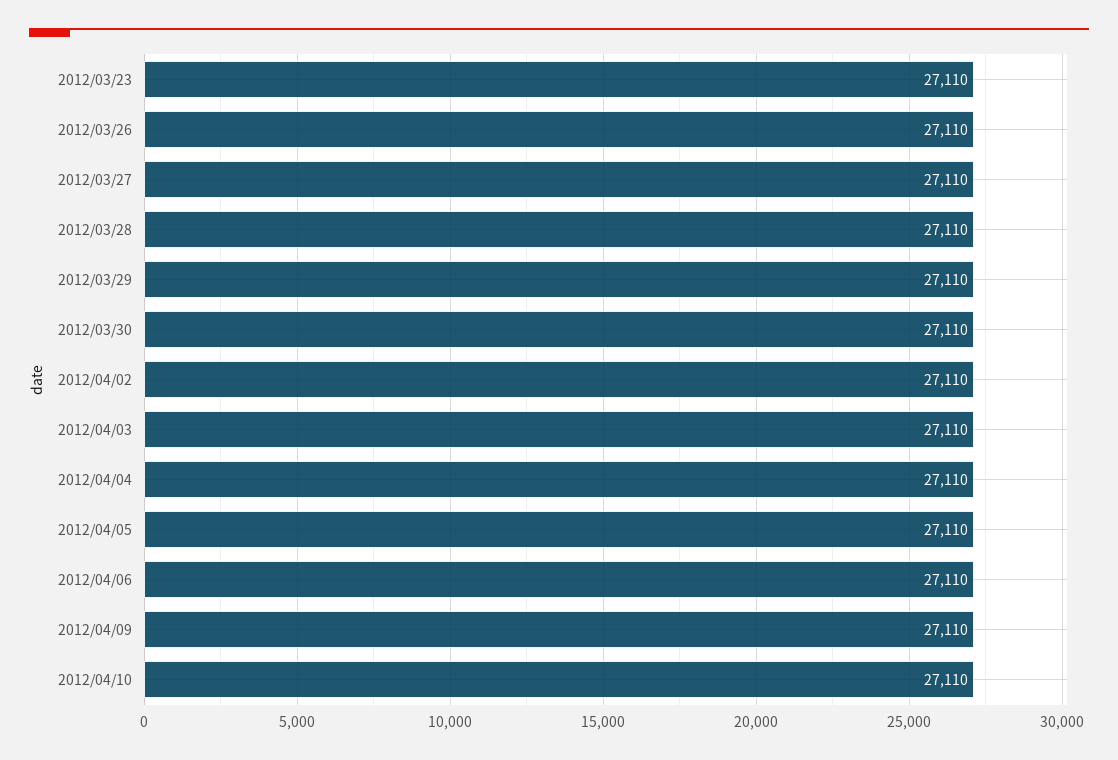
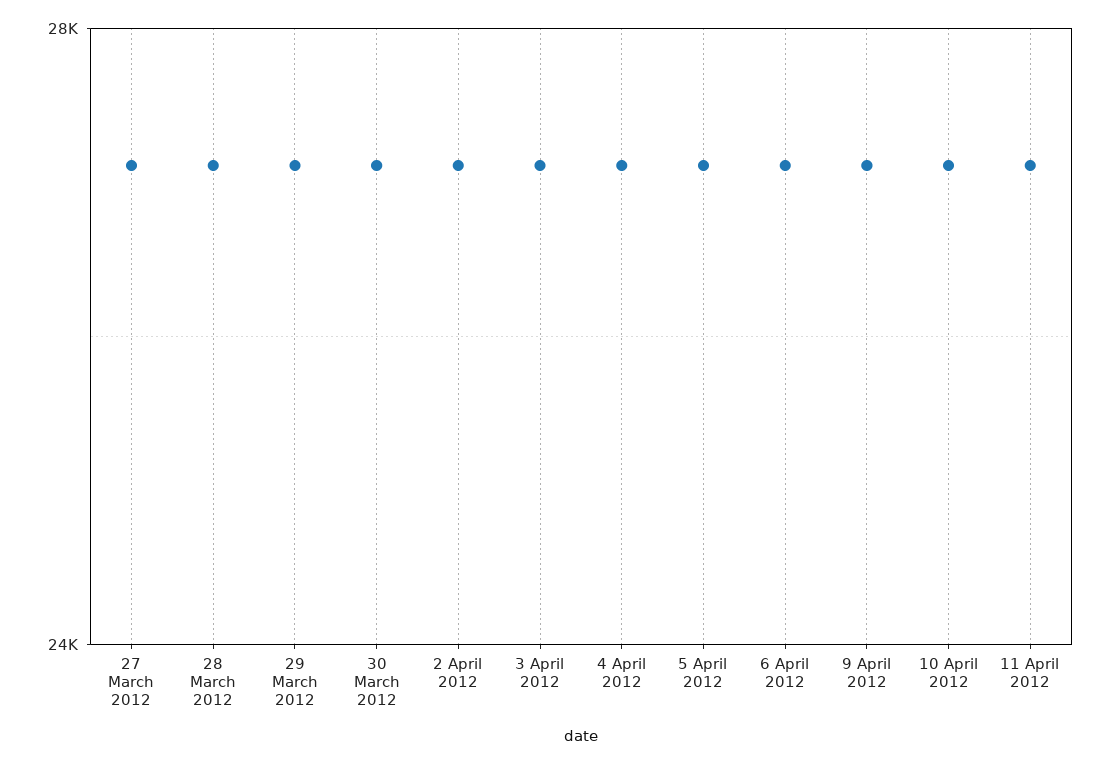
2012/03/23: 27110 -> none
2012/03/26: 27110 -> none
11 April 2012: none -> 27000

